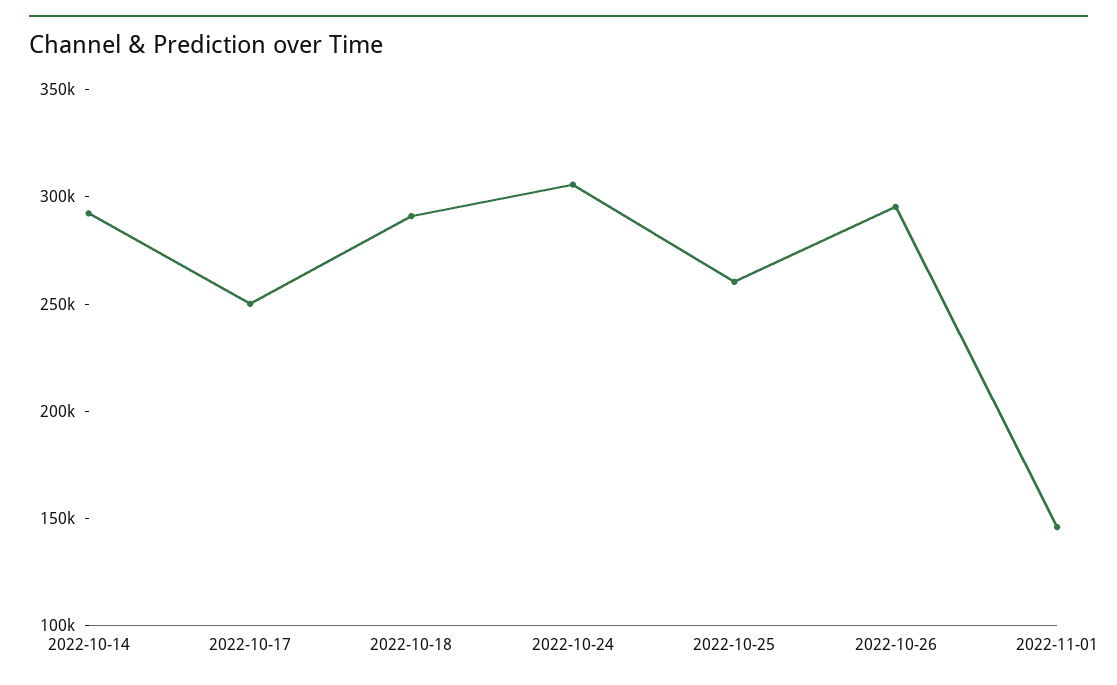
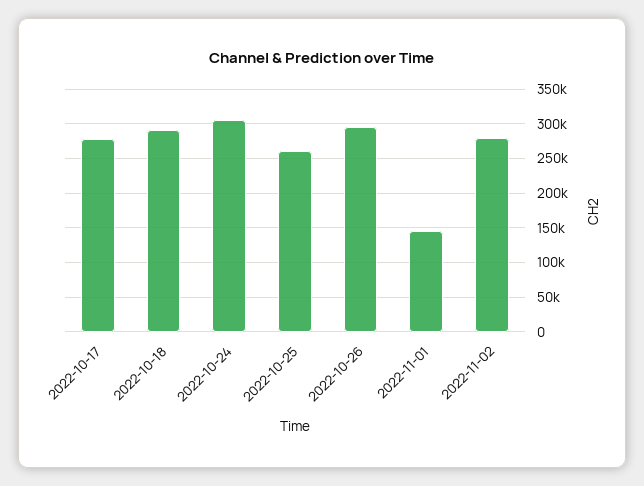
2022-10-14: 290000 -> none
2022-10-17: 250000 -> 280000
2022-11-02: none -> 280000

